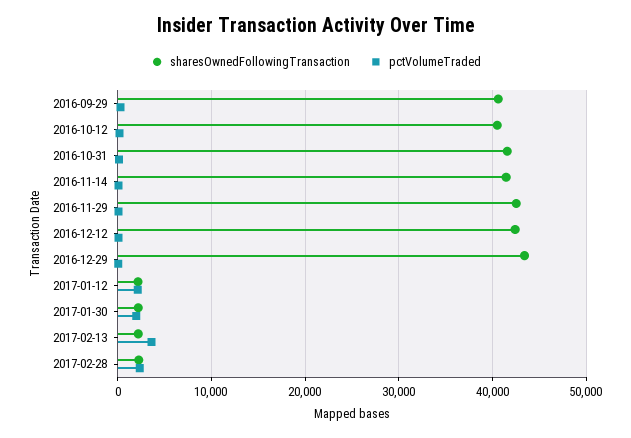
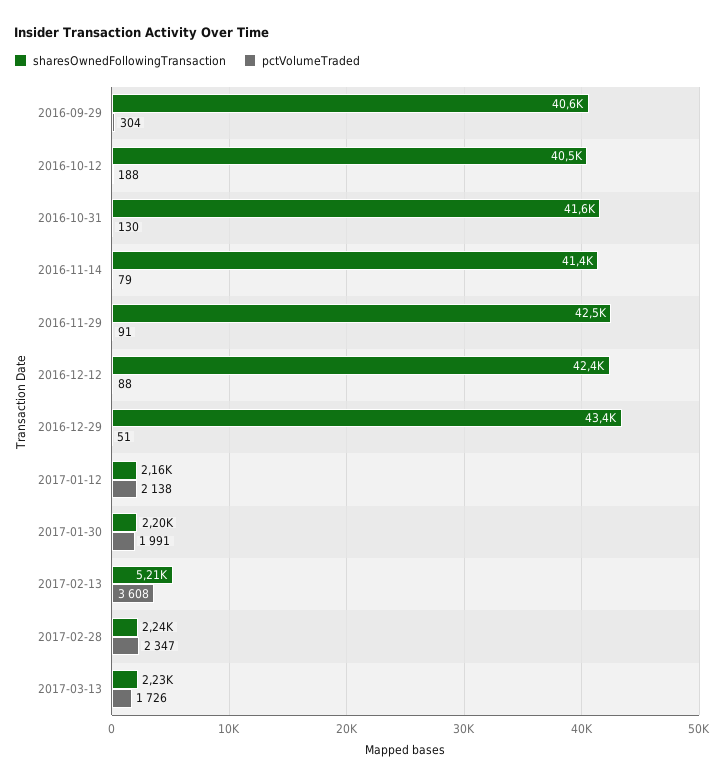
sharesOwnedFollowingTransaction, 2017-02-13: 2000 -> 5210
sharesOwnedFollowingTransaction, 2017-03-13: none -> 2230
pctVolumeTraded, 2017-03-13: none -> 1726

